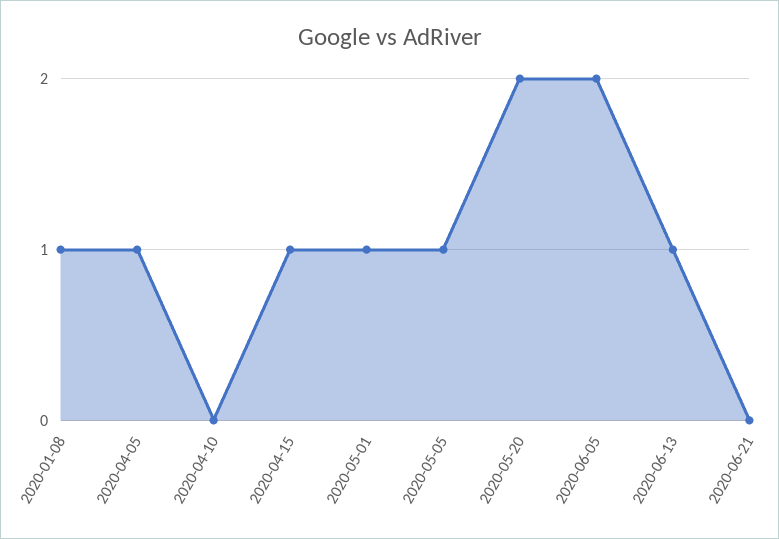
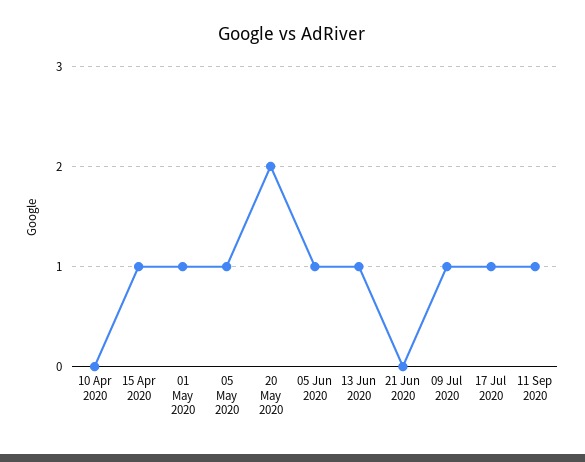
2020-01-08: 1 -> none
2020-04-05: 1 -> none
2020-06-05: 2 -> 1
09 Jul 2020: none -> 1
17 Jul 2020: none -> 1
11 Sep 2020: none -> 1

